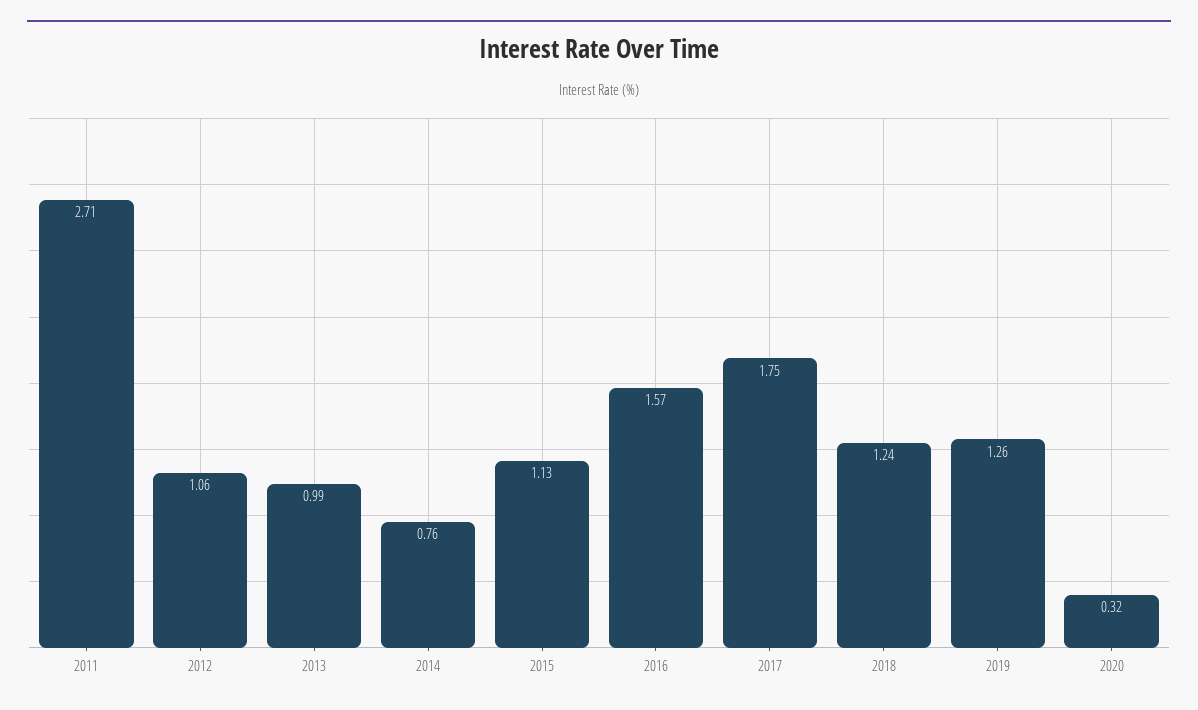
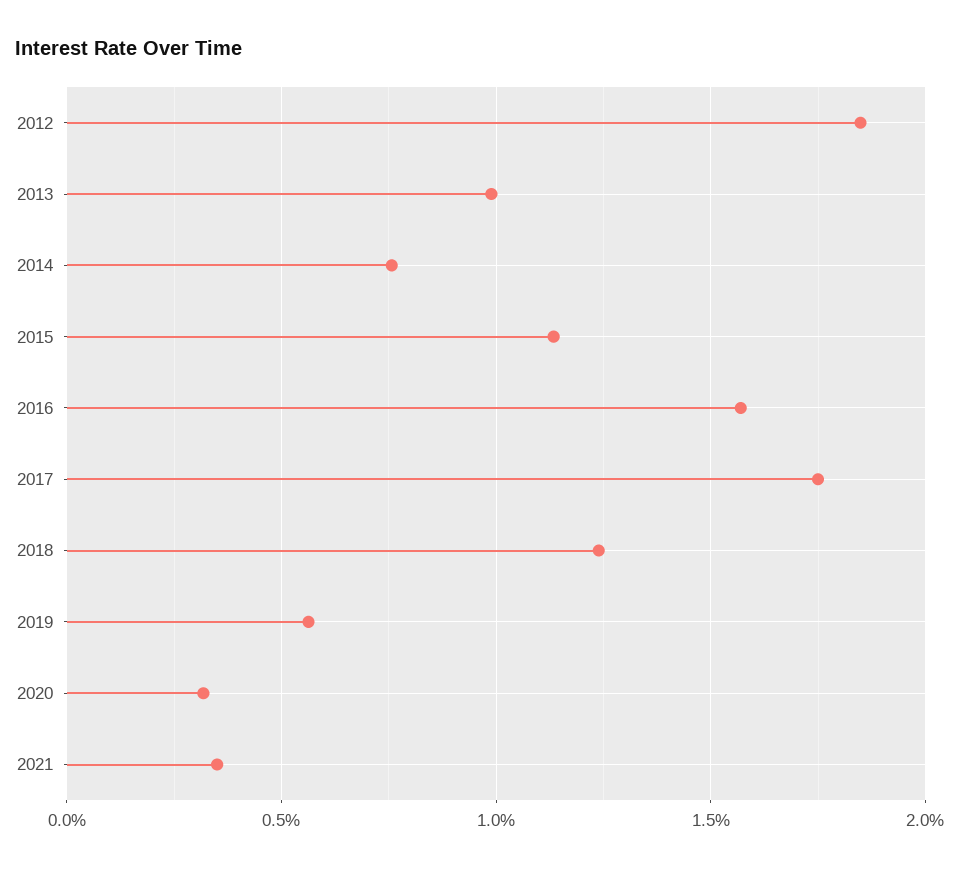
2011: 2.71 -> none
2012: 1.06 -> 1.85
2019: 1.26 -> 0.55
2021: none -> 0.35

